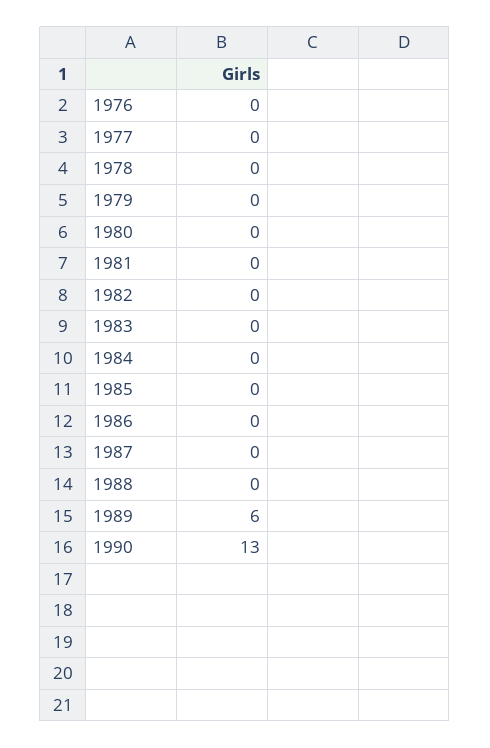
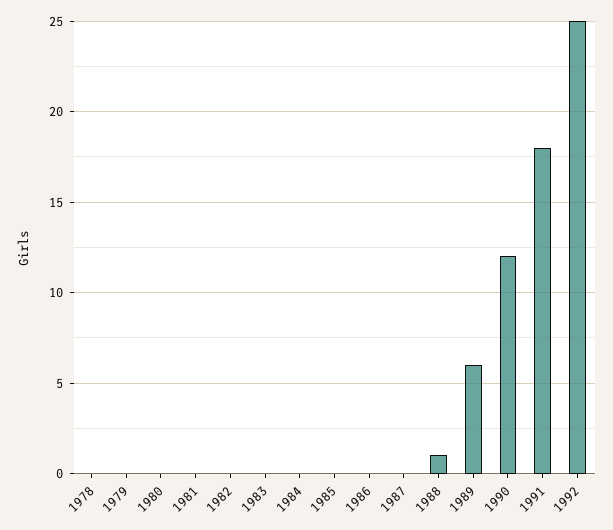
1976: 0 -> none
1977: 0 -> none
1988: 0 -> 1
1990: 13 -> 12
1991: none -> 18
1992: none -> 25

